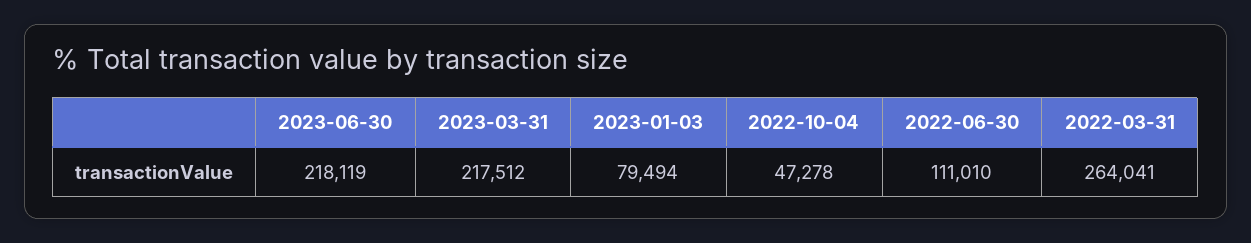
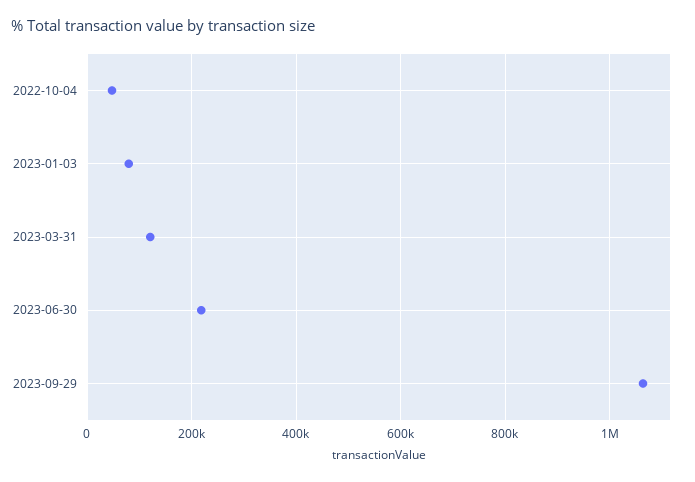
2023-03-31: 217512 -> 120000
2022-06-30: 111010 -> none
2022-03-31: 264041 -> none
2023-09-29: none -> 1060000

